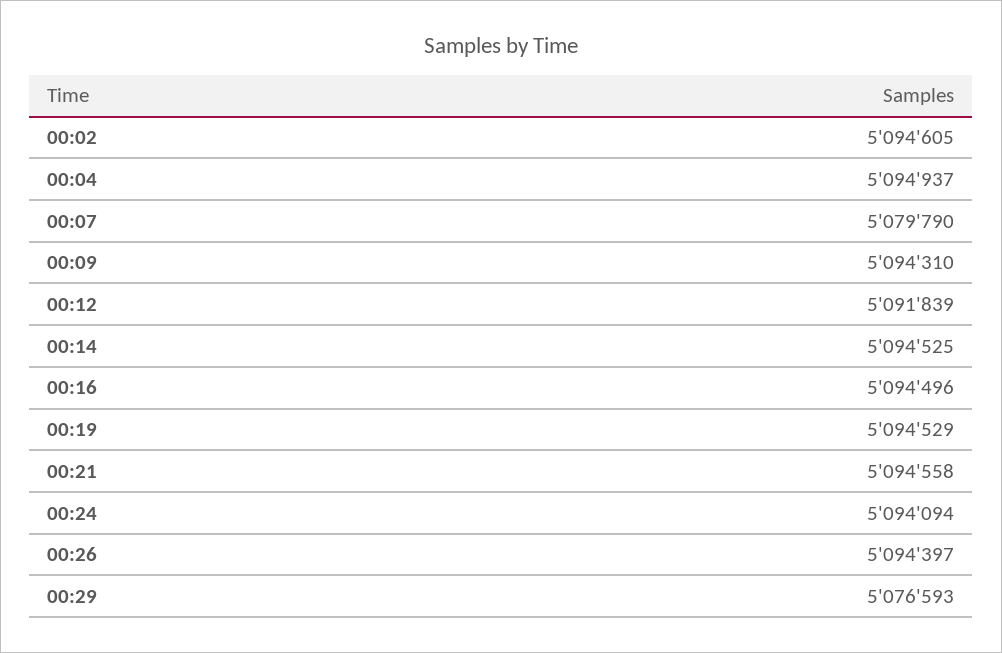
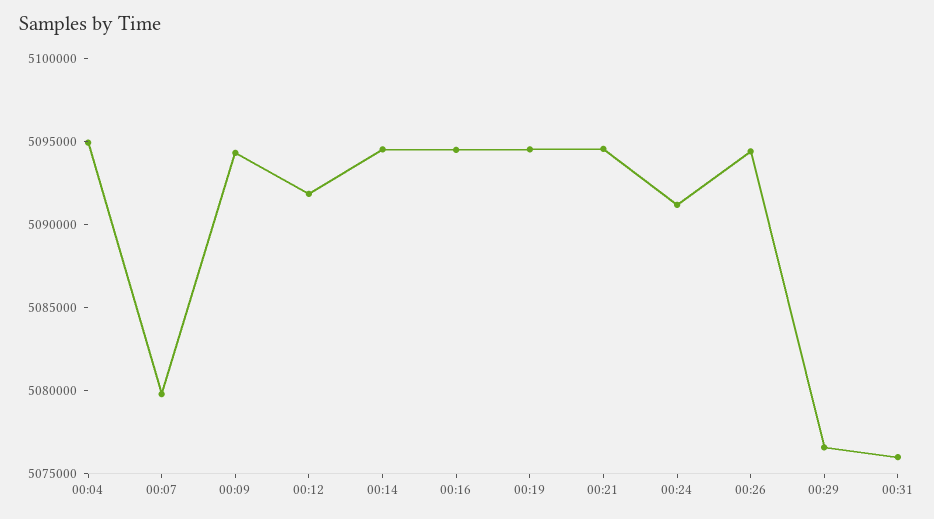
00:02: 5094605 -> none
00:24: 5094094 -> 5091000
00:31: none -> 5076000

